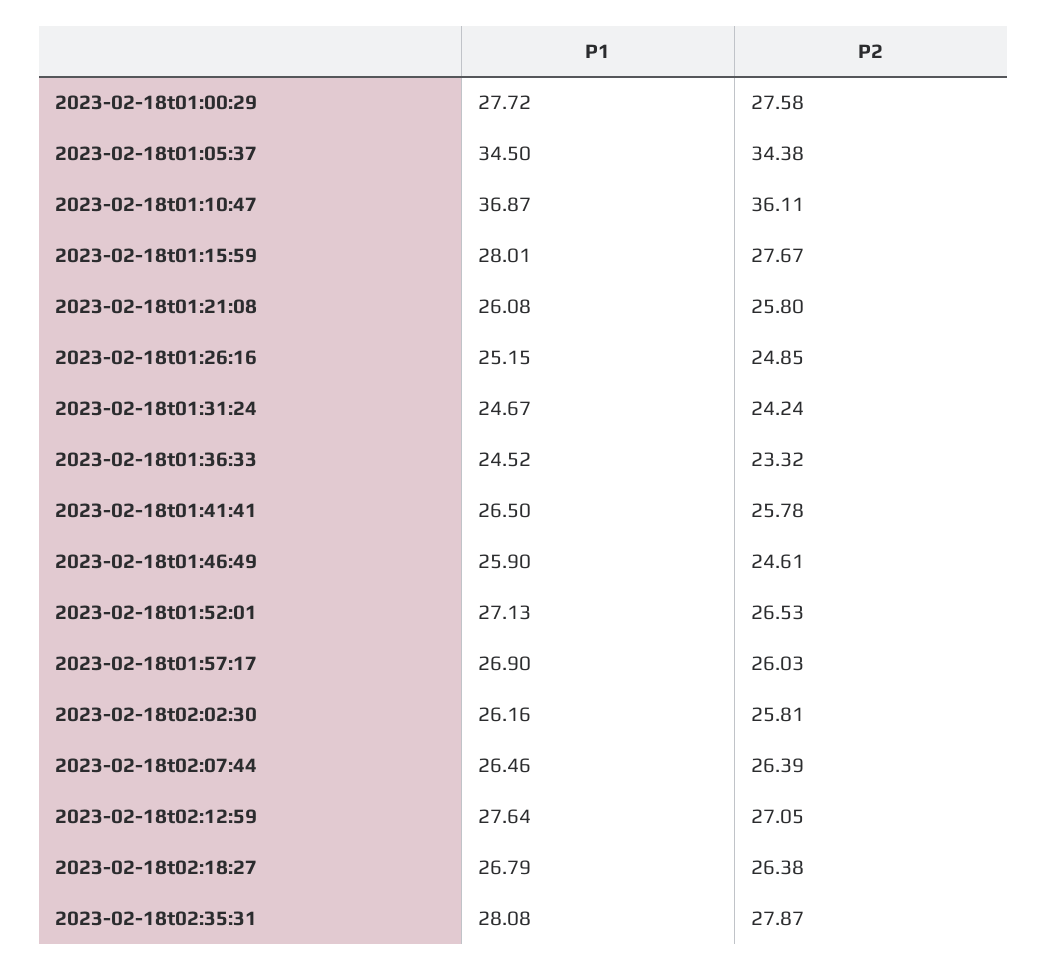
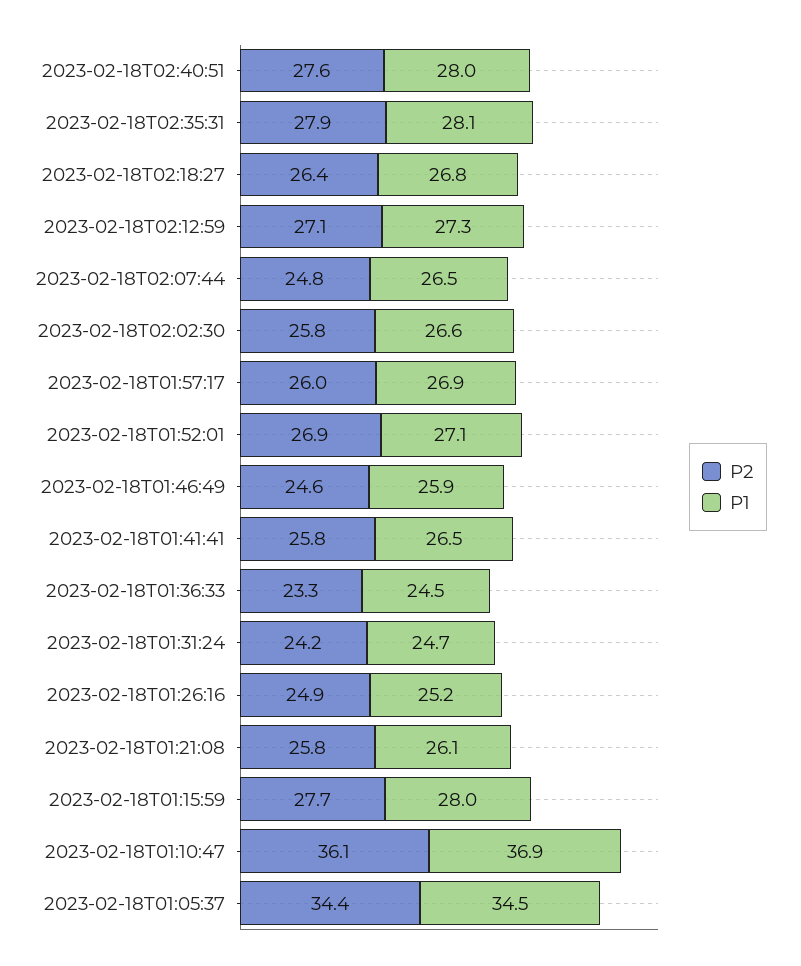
P1, 2023-02-18t01:00:29: 27.72 -> none
P2, 2023-02-18t01:00:29: 27.58 -> none
P2, 2023-02-18t01:52:01: 26.53 -> 26.9
P1, 2023-02-18t02:02:30: 26.16 -> 26.6
P2, 2023-02-18t02:07:44: 26.39 -> 24.8
P1, 2023-02-18t02:12:59: 27.64 -> 27.3
P2, 2023-02-18T02:40:51: none -> 27.6
P1, 2023-02-18T02:40:51: none -> 28

